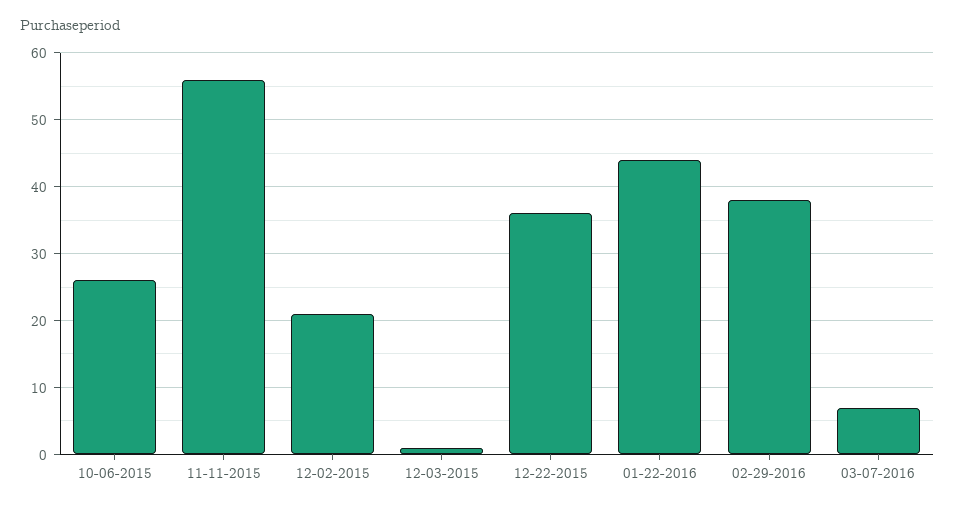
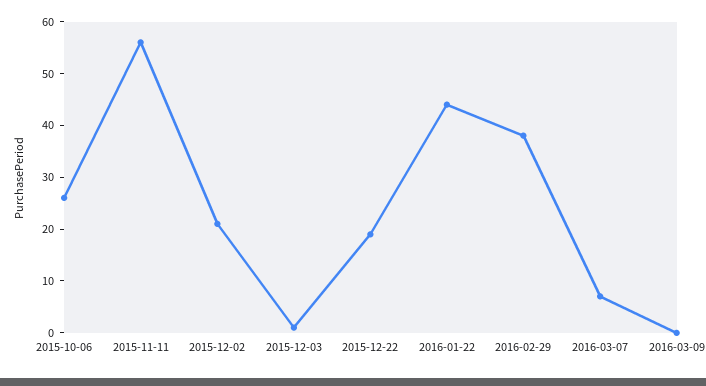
12-22-2015: 36 -> 20
2016-03-09: none -> 0

